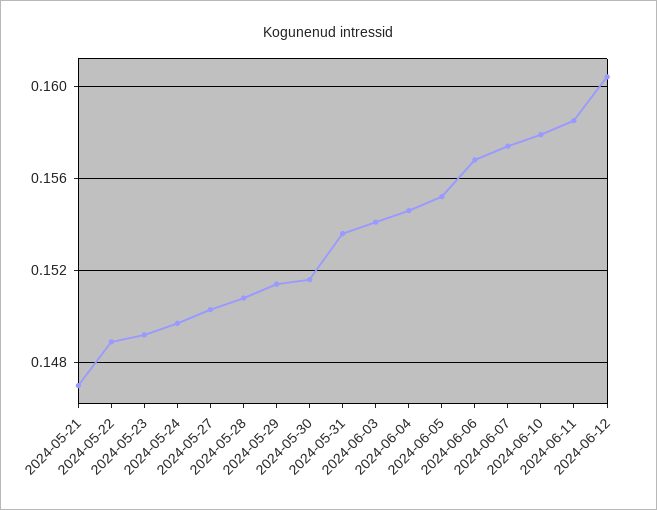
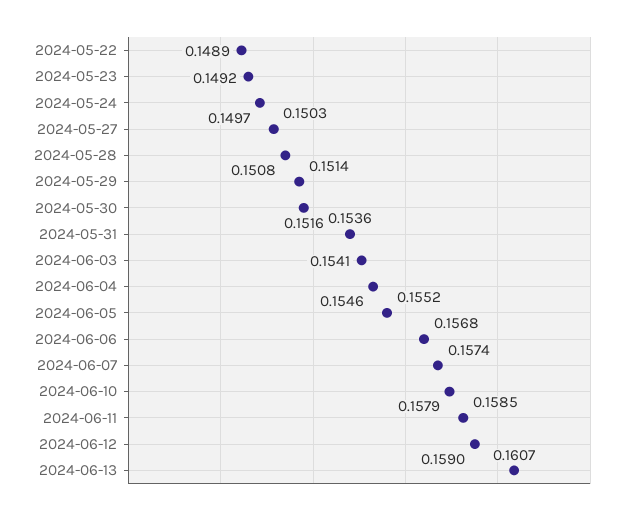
2024-05-21: 0.147 -> none
2024-06-12: 0.1605 -> 0.159
2024-06-13: none -> 0.1607

